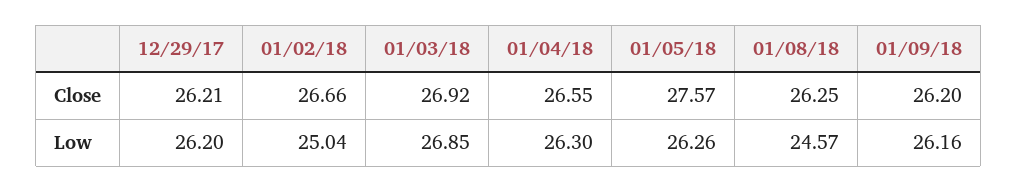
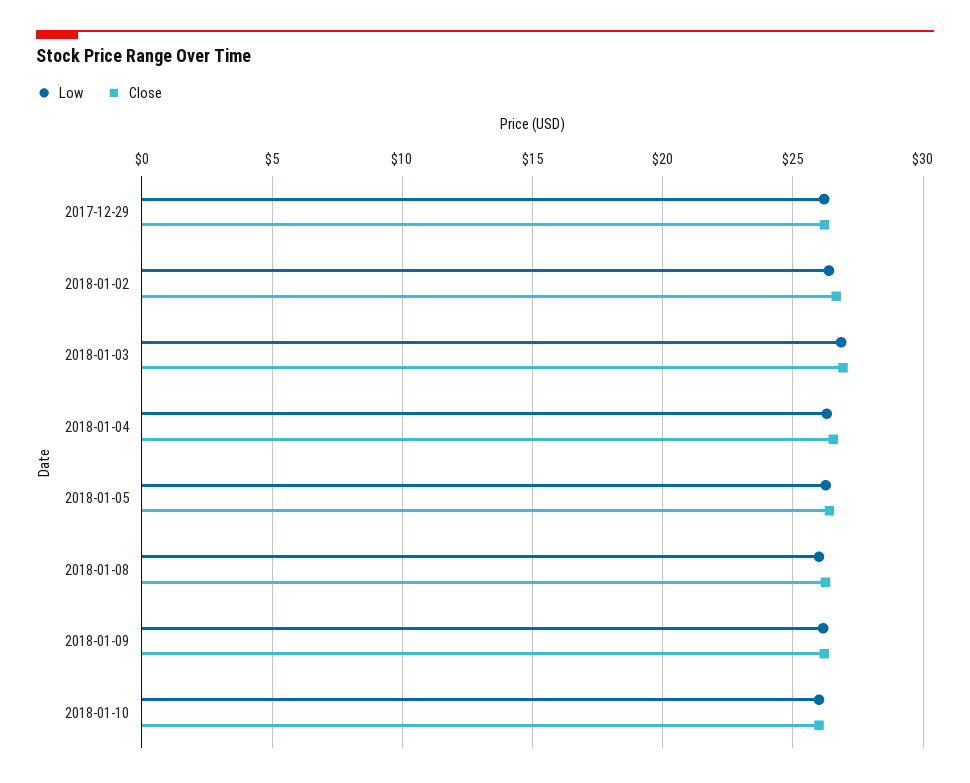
Close, 01/05/18: 27.57 -> 26.5
Low, 01/02/18: 25.04 -> 26.5
Low, 01/08/18: 24.57 -> 26
Low, 2018-01-10: none -> 26
Close, 2018-01-10: none -> 26

